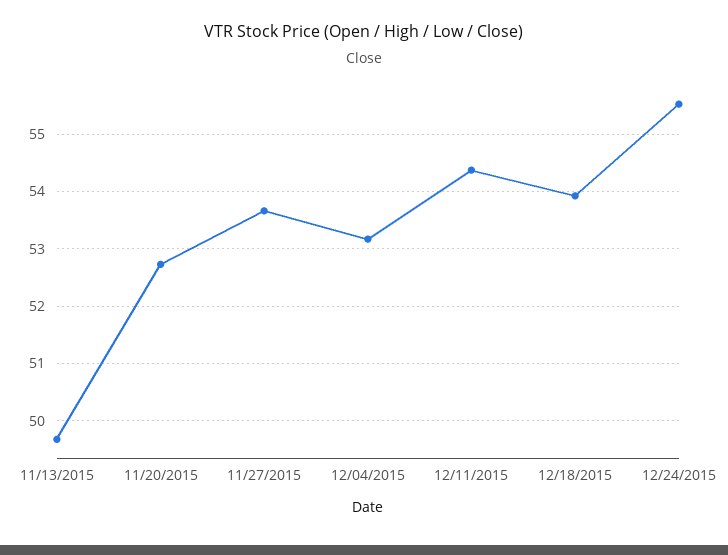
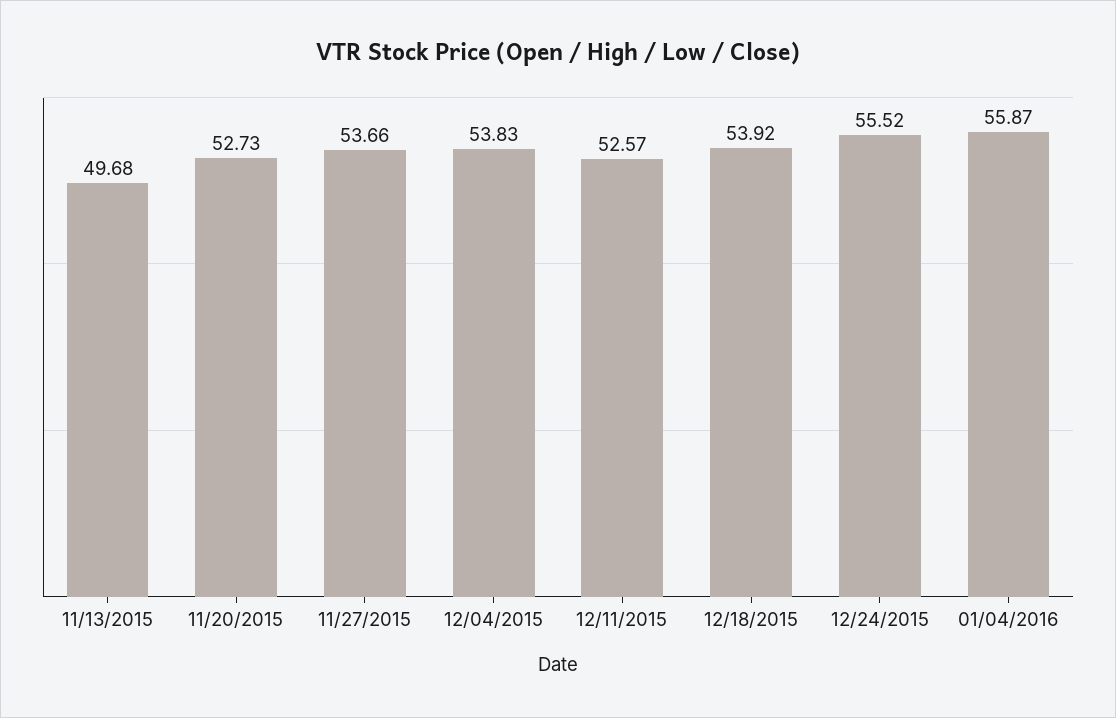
12/04/2015: 53.2 -> 53.83
12/11/2015: 54.4 -> 52.57
01/04/2016: none -> 55.87

